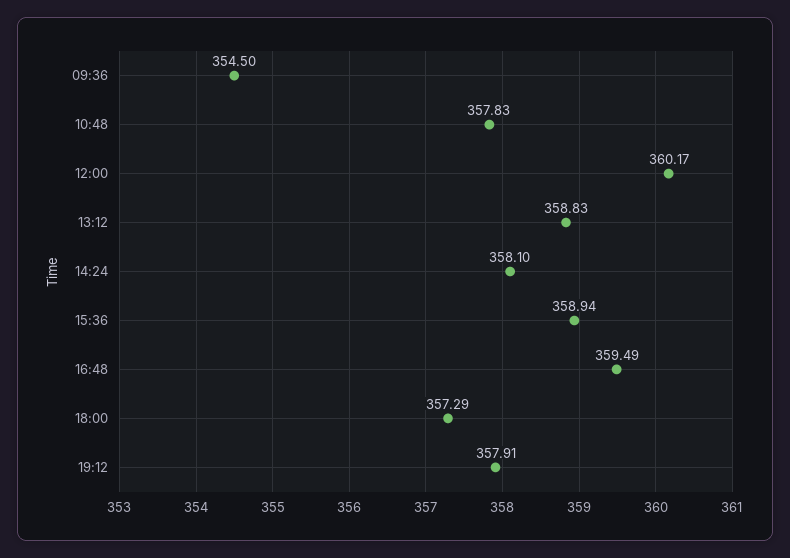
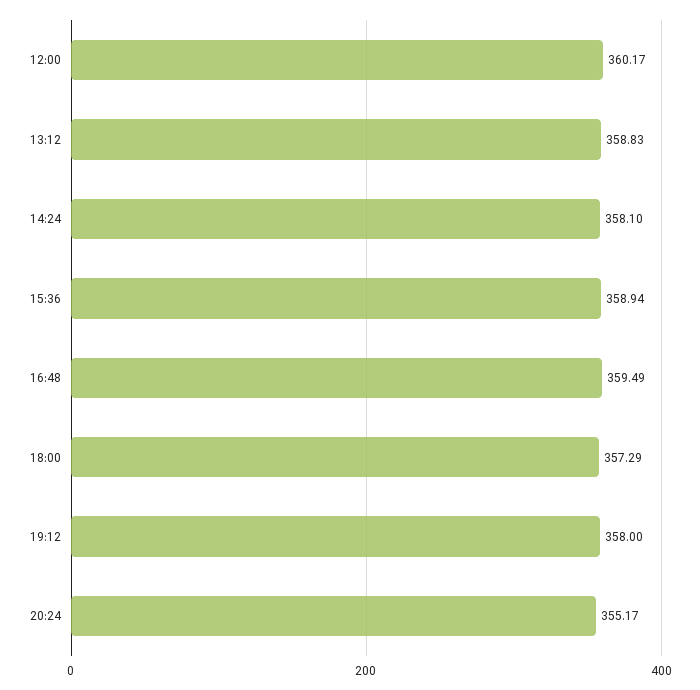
09:36: 354.5 -> none
10:48: 357.83 -> none
19:12: 357.91 -> 358
20:24: none -> 355.17

